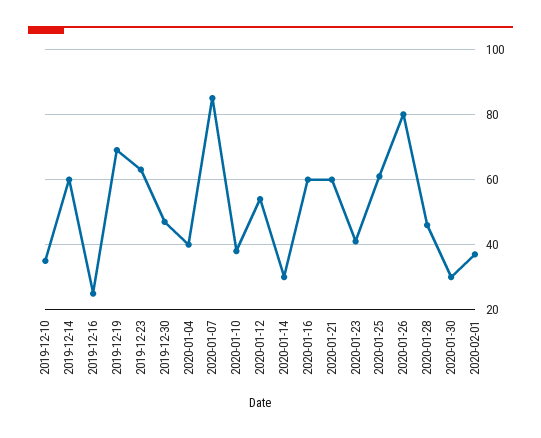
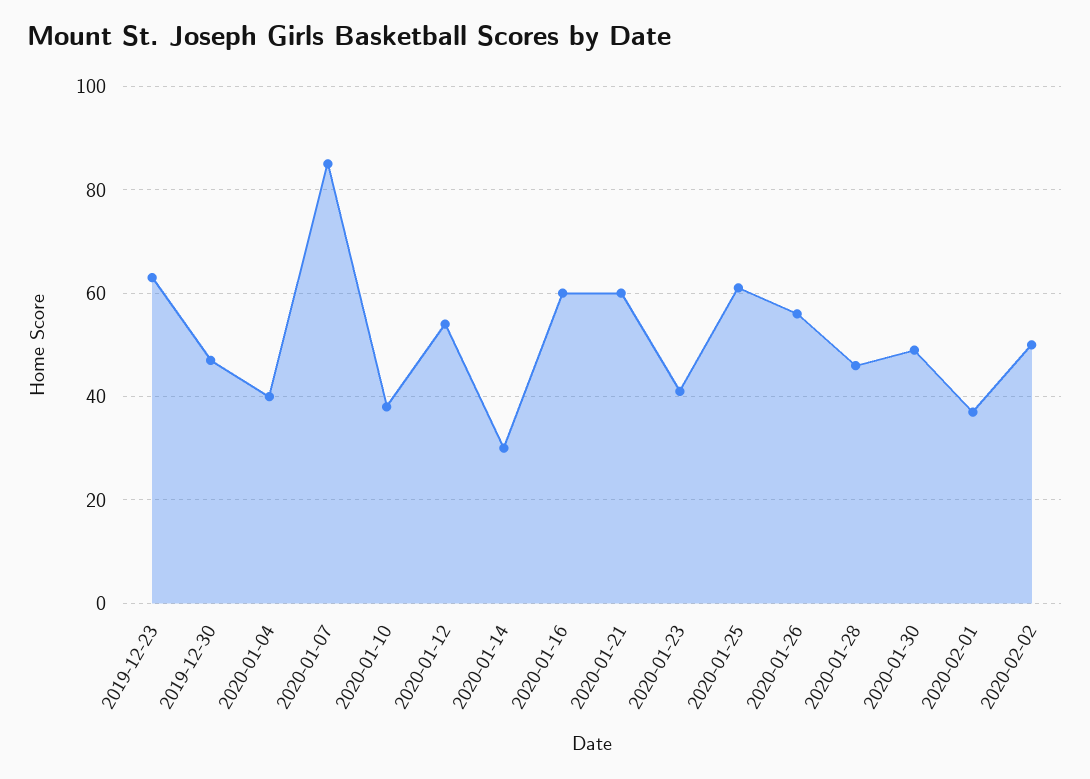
2019-12-10: 35 -> none
2019-12-14: 60 -> none
2019-12-16: 25 -> none
2019-12-19: 70 -> none
2020-01-26: 80 -> 55
2020-01-30: 30 -> 50
2020-02-02: none -> 50

